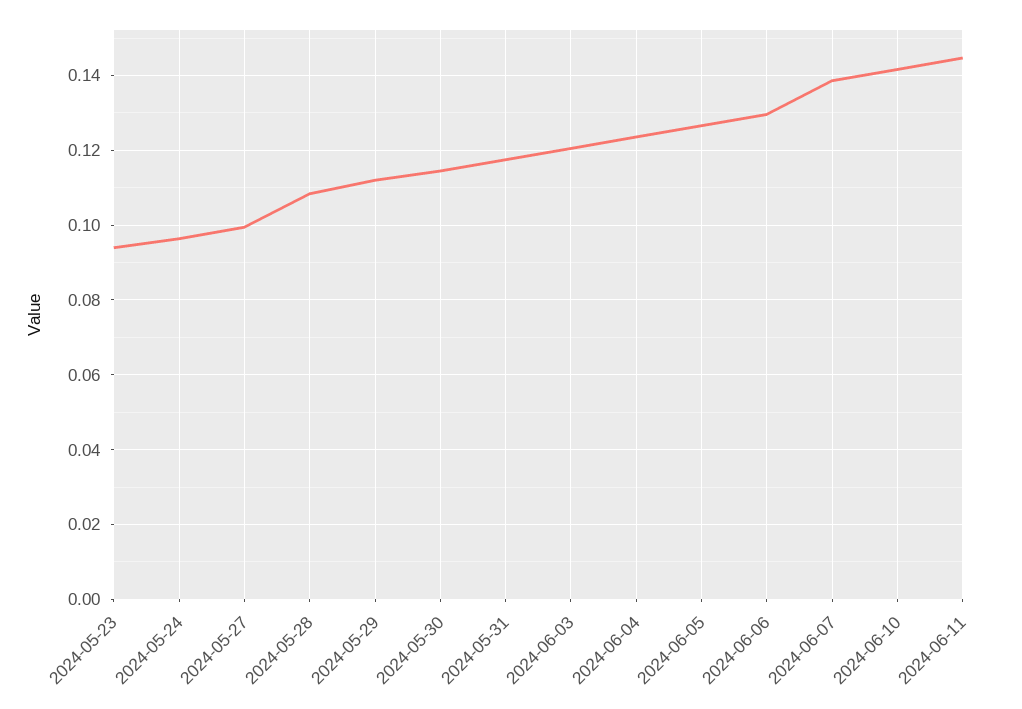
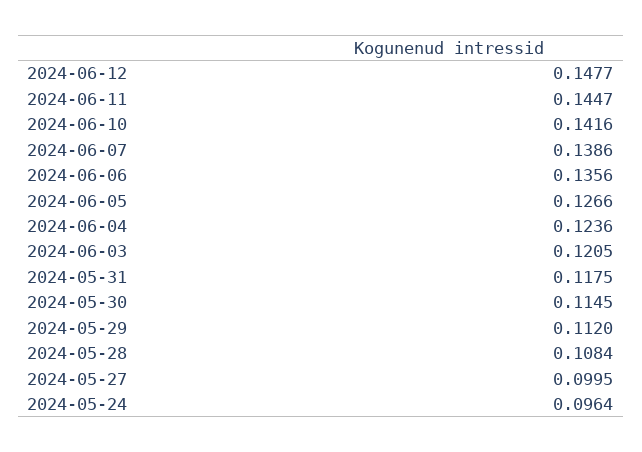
2024-05-23: 0.094 -> none
2024-06-06: 0.13 -> 0.1356
2024-06-12: none -> 0.1477

